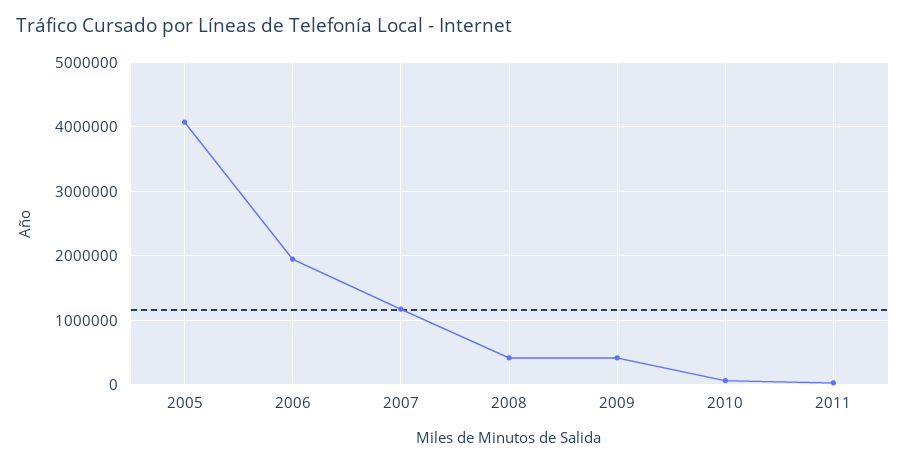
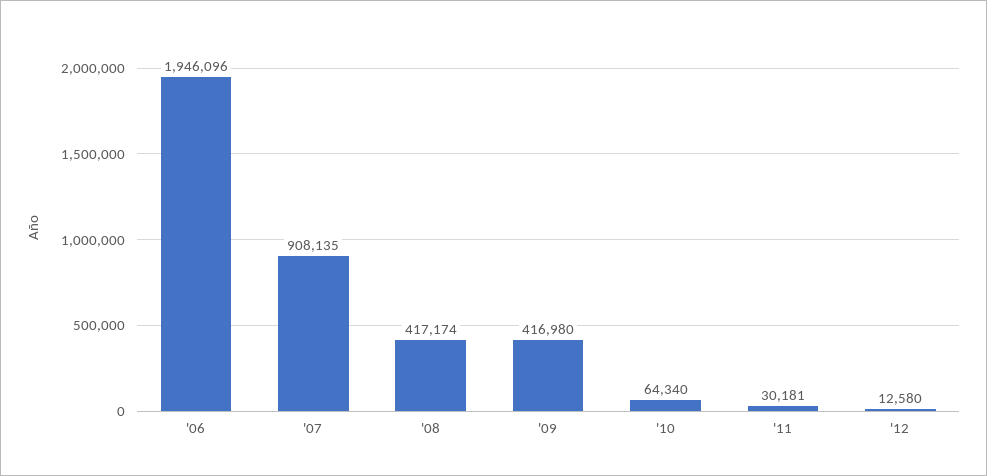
2005: 4100000 -> none
2007: 1200000 -> 908135
'12: none -> 12580

